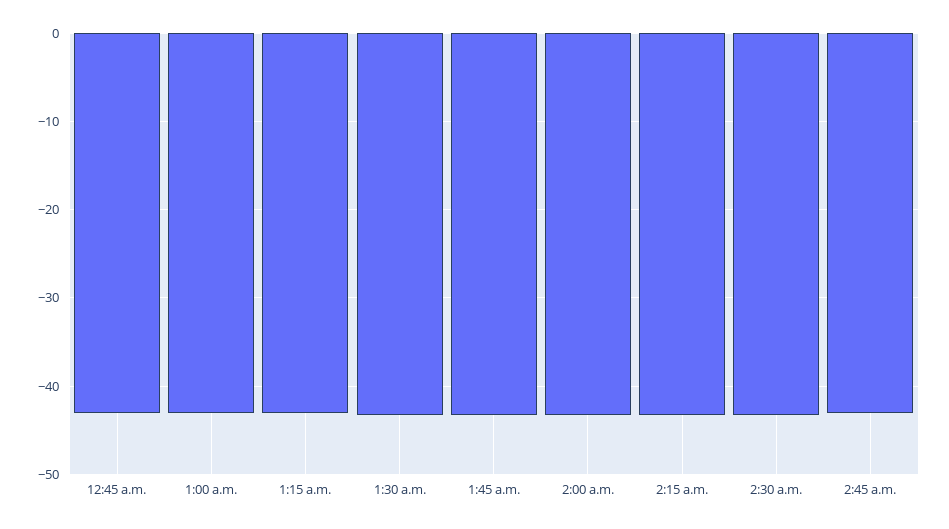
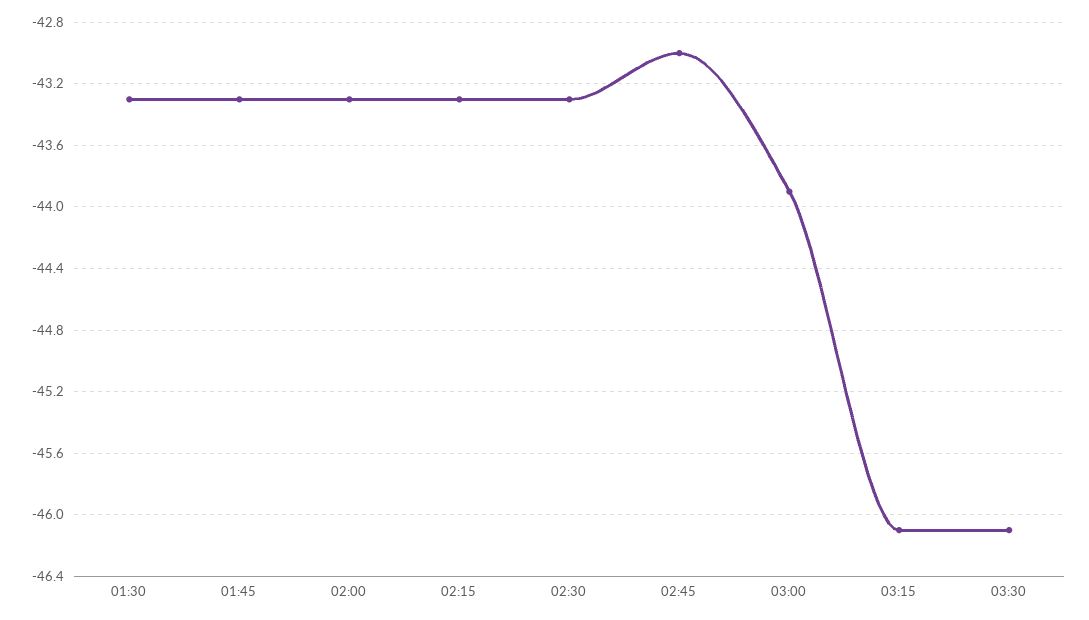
12:45 a.m.: -43 -> none
1:00 a.m.: -43 -> none
1:15 a.m.: -43 -> none
03:00: none -> -43.9
03:15: none -> -46.1
03:30: none -> -46.1

